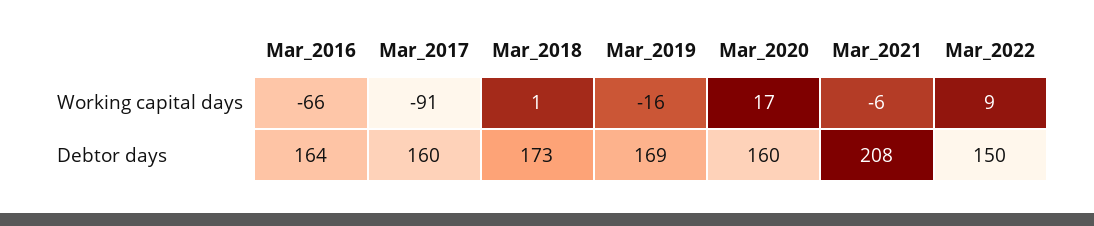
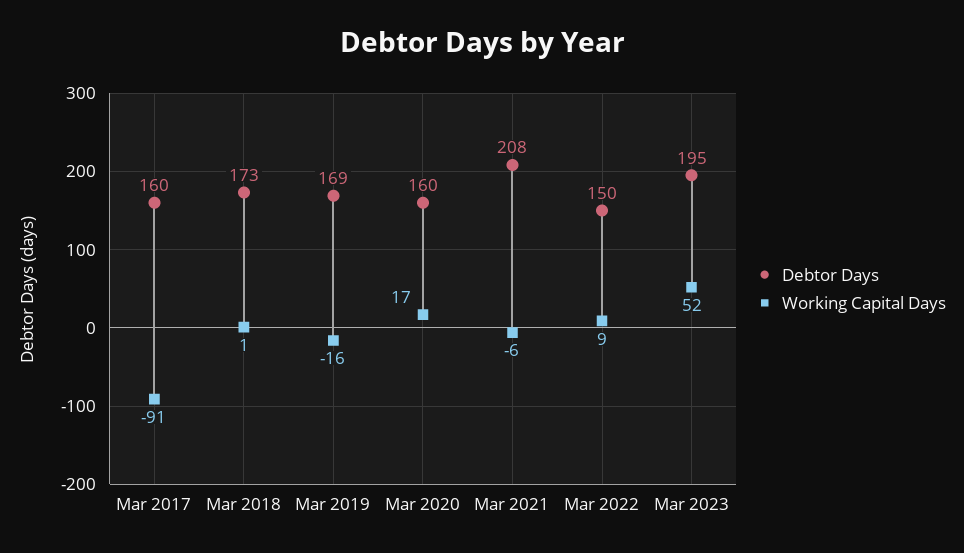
Working capital days, Mar_2016: -66 -> none
Debtor days, Mar_2016: 164 -> none
Debtor days, Mar 2023: none -> 195
Working capital days, Mar 2023: none -> 52

